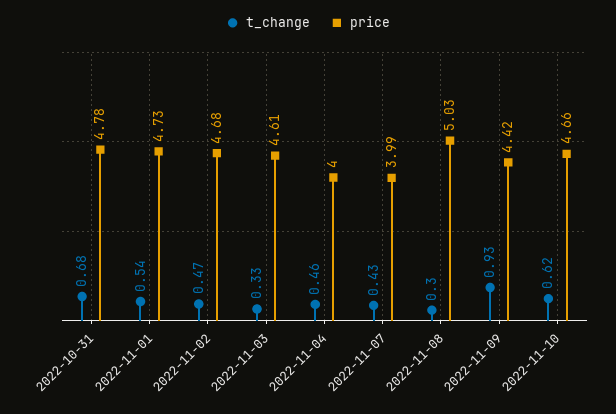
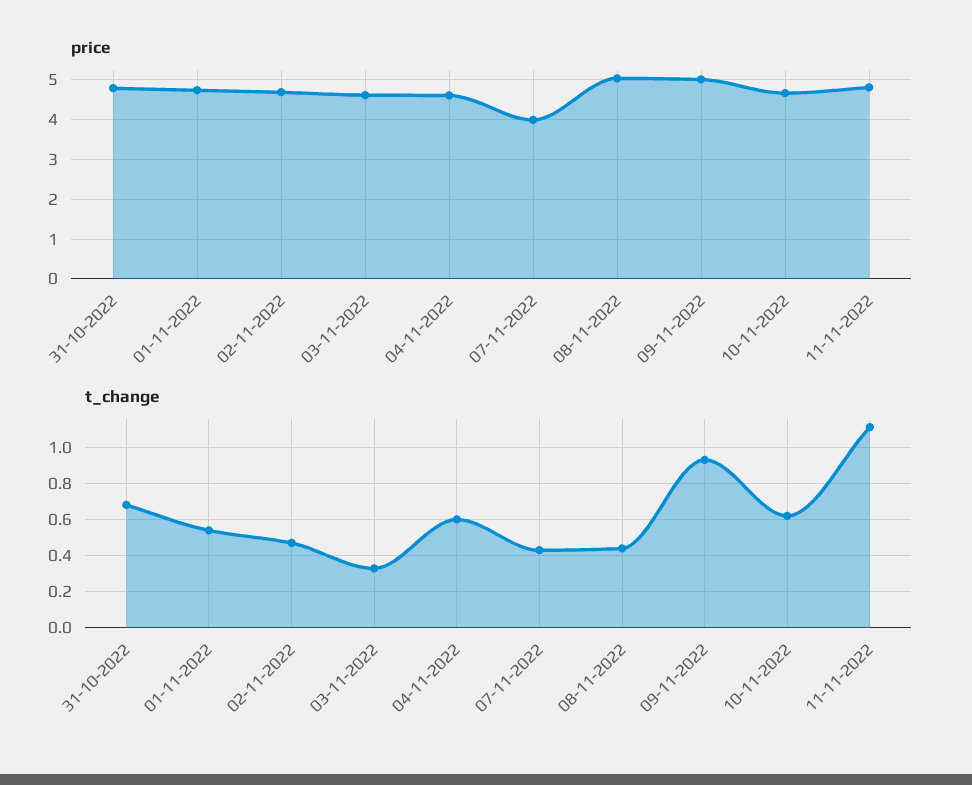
t_change, 2022-11-04: 0.46 -> 0.6
price, 2022-11-04: 4 -> 4.6
t_change, 2022-11-08: 0.3 -> 0.45
price, 2022-11-09: 4.42 -> 5
price, 11-11-2022: none -> 4.8
t_change, 11-11-2022: none -> 1.1

